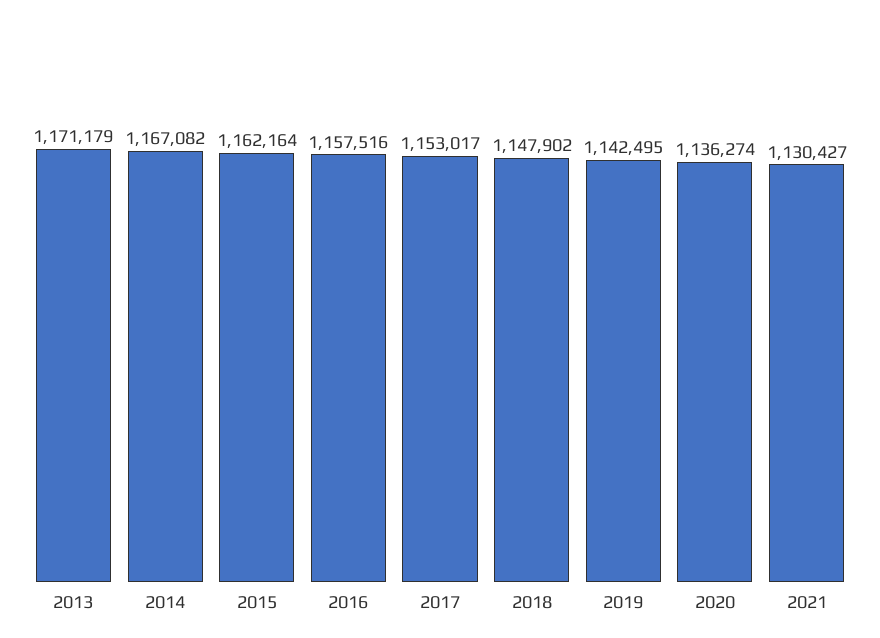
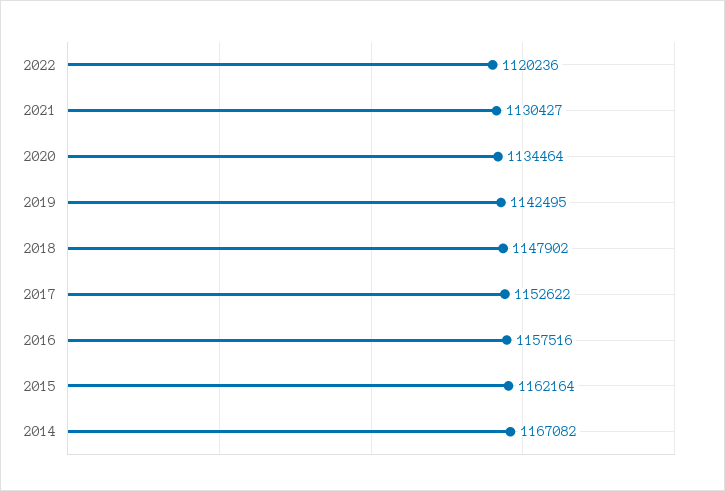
2013: 1171179 -> none
2017: 1153017 -> 1152622
2020: 1136274 -> 1134464
2022: none -> 1120236

